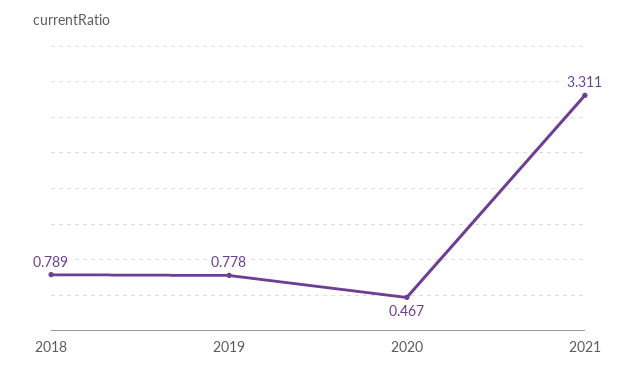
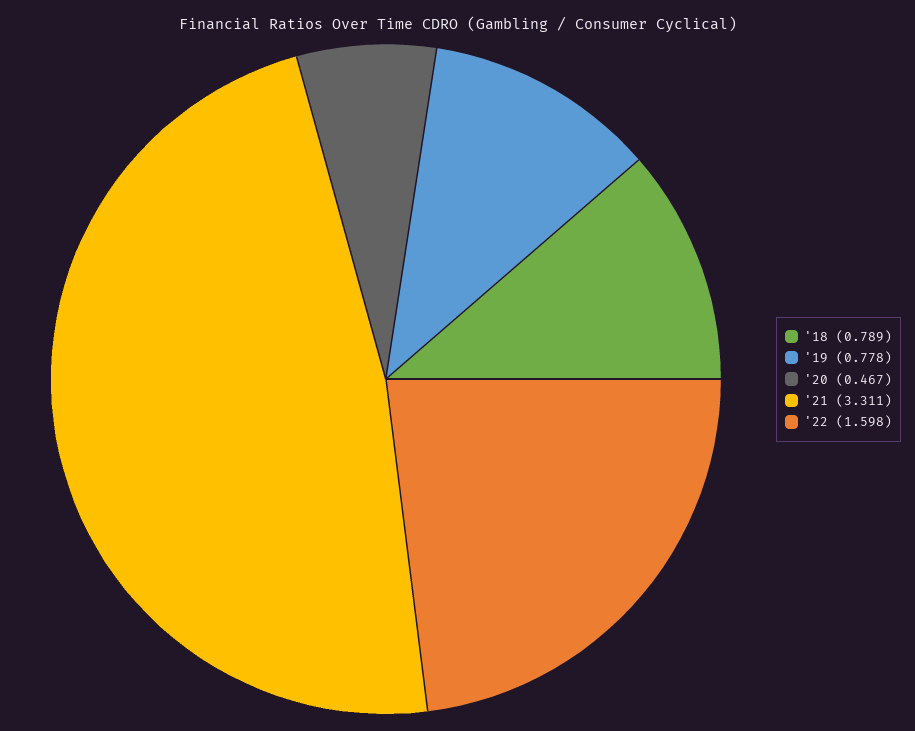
'22: none -> 1.598

